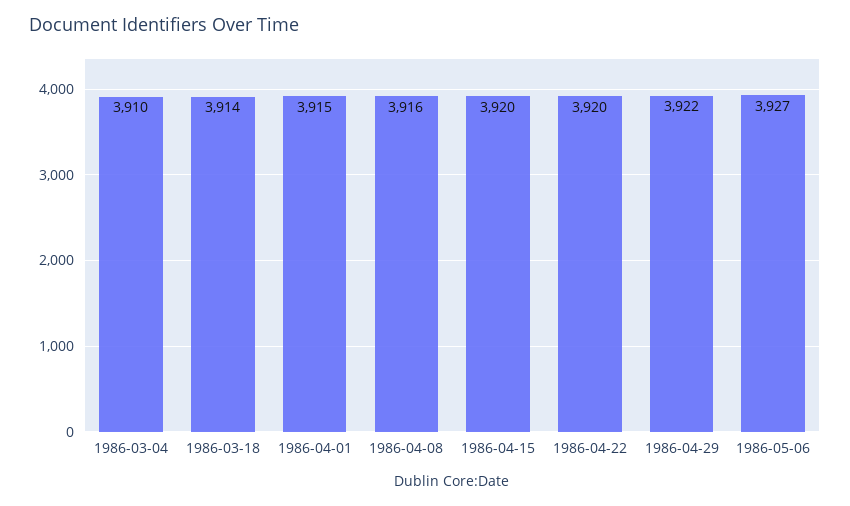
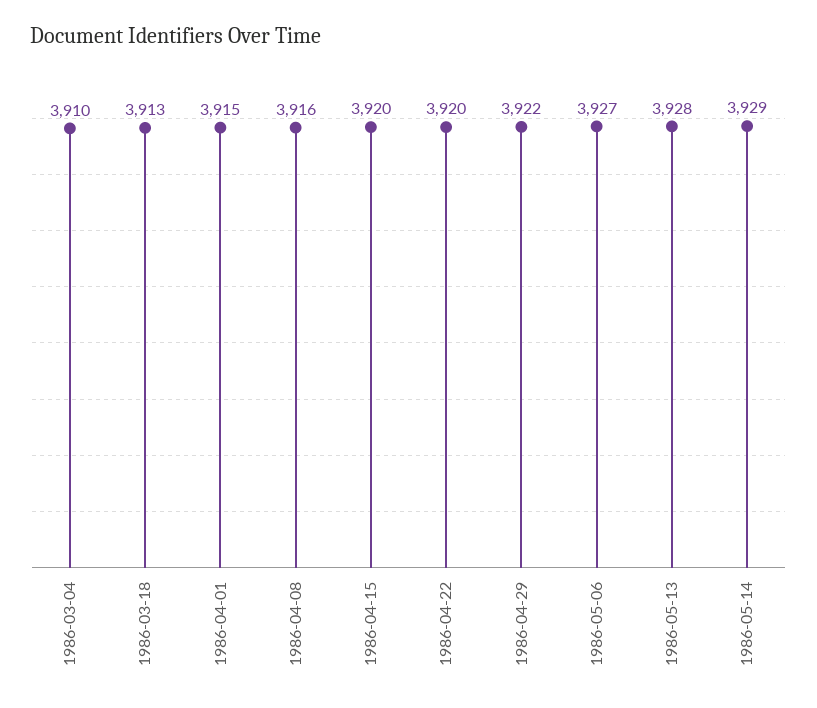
1986-03-18: 3914 -> 3913
1986-05-13: none -> 3928
1986-05-14: none -> 3929

